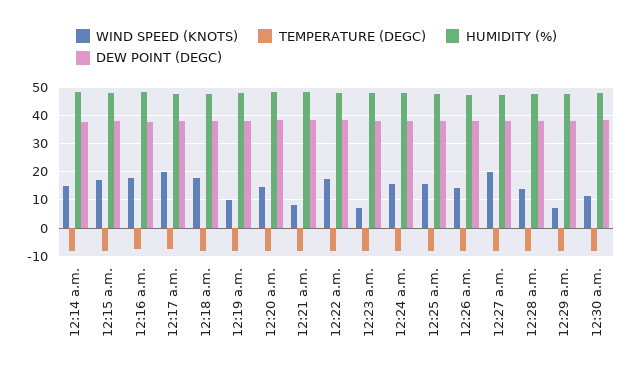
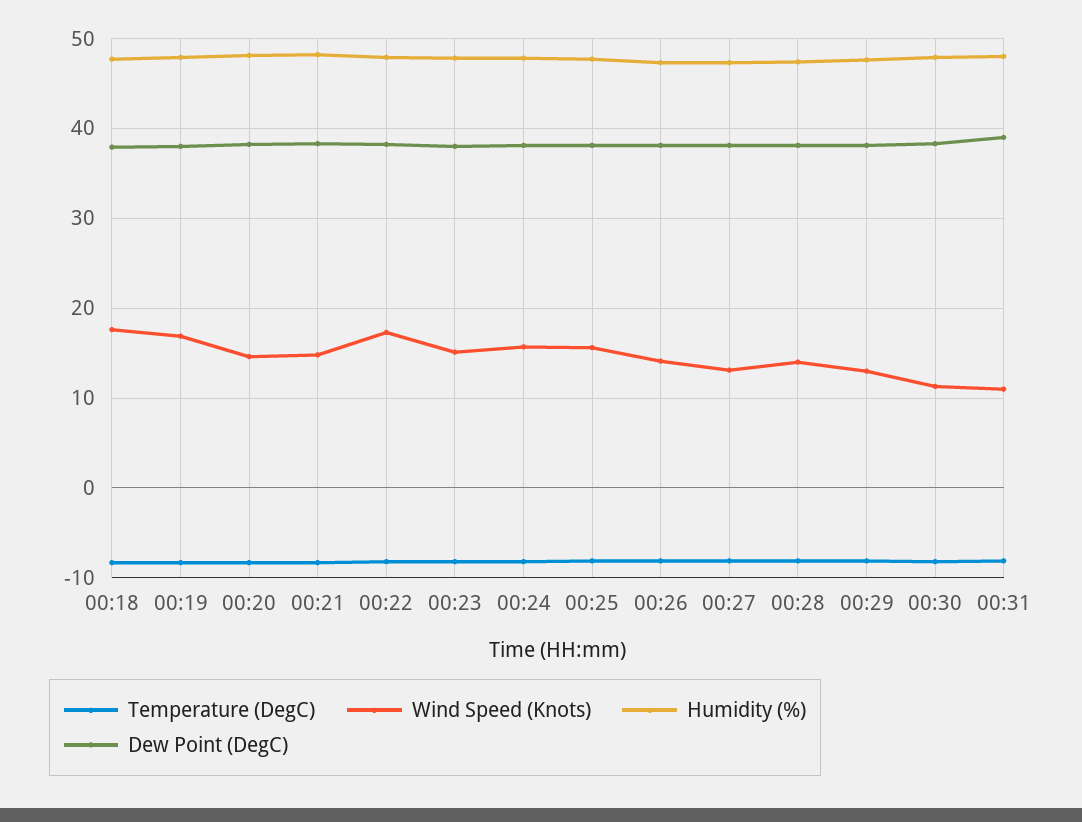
WIND SPEED (KNOTS), 12:14 a.m.: 15 -> none
TEMPERATURE (DEGC), 12:14 a.m.: -7.5 -> none
HUMIDITY (%), 12:14 a.m.: 47.5 -> none
DEW POINT (DEGC), 12:14 a.m.: 37.5 -> none
WIND SPEED (KNOTS), 12:15 a.m.: 17.5 -> none
TEMPERATURE (DEGC), 12:15 a.m.: -7.5 -> none
HUMIDITY (%), 12:15 a.m.: 47.5 -> none
DEW POINT (DEGC), 12:15 a.m.: 37.5 -> none
WIND SPEED (KNOTS), 12:16 a.m.: 17.5 -> none
TEMPERATURE (DEGC), 12:16 a.m.: -7.5 -> none
HUMIDITY (%), 12:16 a.m.: 47.5 -> none
DEW POINT (DEGC), 12:16 a.m.: 37.5 -> none
WIND SPEED (KNOTS), 12:17 a.m.: 20 -> none
TEMPERATURE (DEGC), 12:17 a.m.: -7.5 -> none
HUMIDITY (%), 12:17 a.m.: 47.5 -> none
DEW POINT (DEGC), 12:17 a.m.: 37.5 -> none
WIND SPEED (KNOTS), 12:19 a.m.: 10 -> 17
WIND SPEED (KNOTS), 12:21 a.m.: 7.5 -> 15
WIND SPEED (KNOTS), 12:23 a.m.: 7.5 -> 15
WIND SPEED (KNOTS), 12:27 a.m.: 20 -> 13
WIND SPEED (KNOTS), 12:29 a.m.: 7.5 -> 13
TEMPERATURE (DEGC), 00:31: none -> -8
WIND SPEED (KNOTS), 00:31: none -> 11
HUMIDITY (%), 00:31: none -> 48
DEW POINT (DEGC), 00:31: none -> 39

